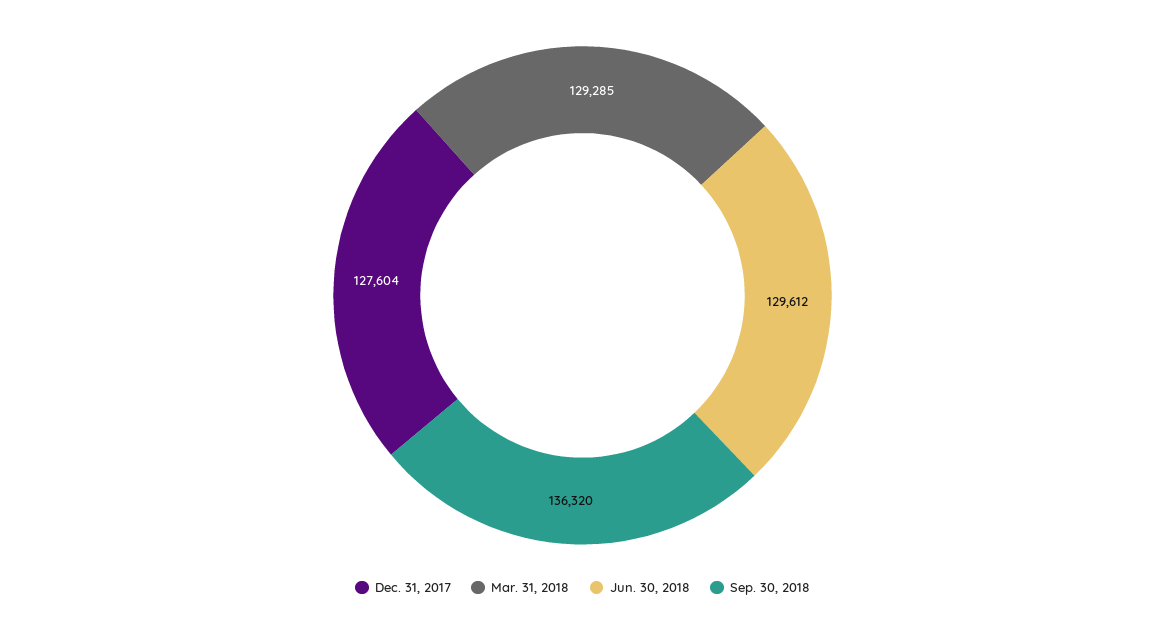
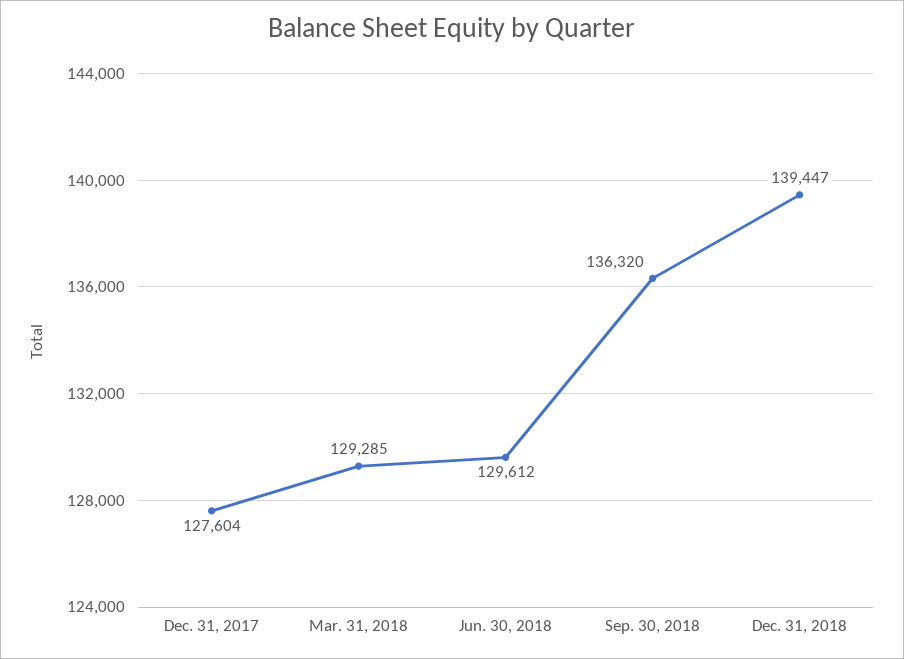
Dec. 31, 2018: none -> 139447

